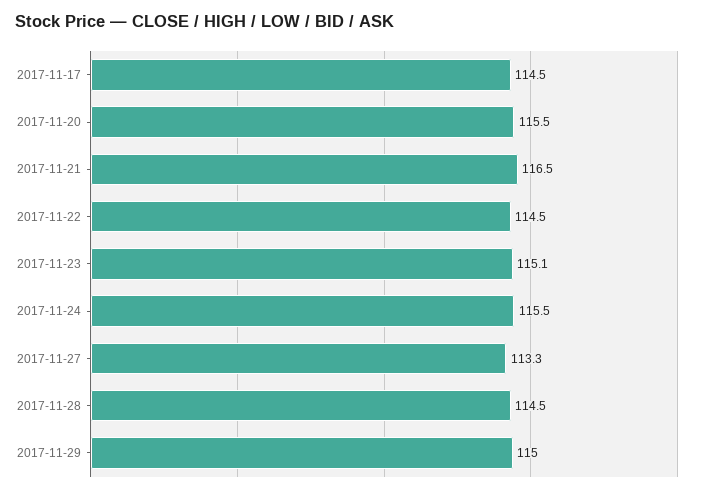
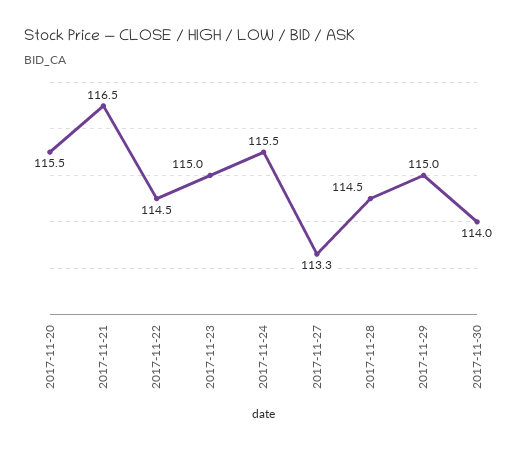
2017-11-17: 114.5 -> none
2017-11-23: 115.1 -> 115
2017-11-30: none -> 114

